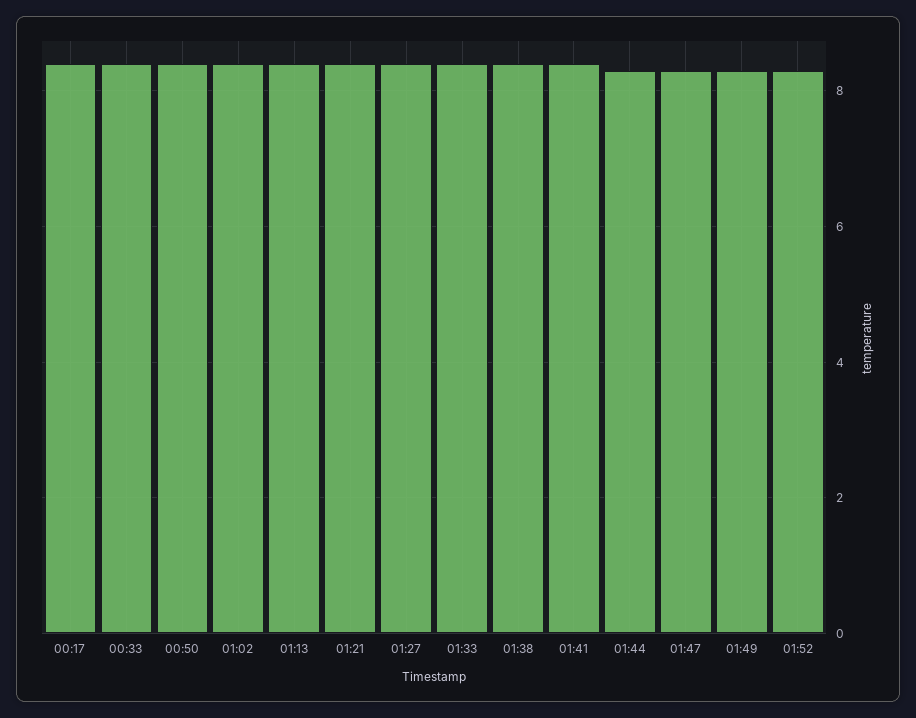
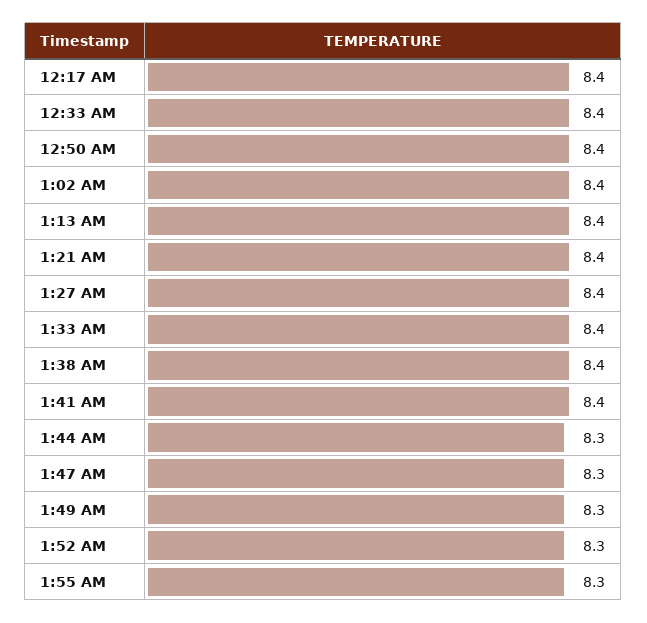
1:55 AM: none -> 8.3

